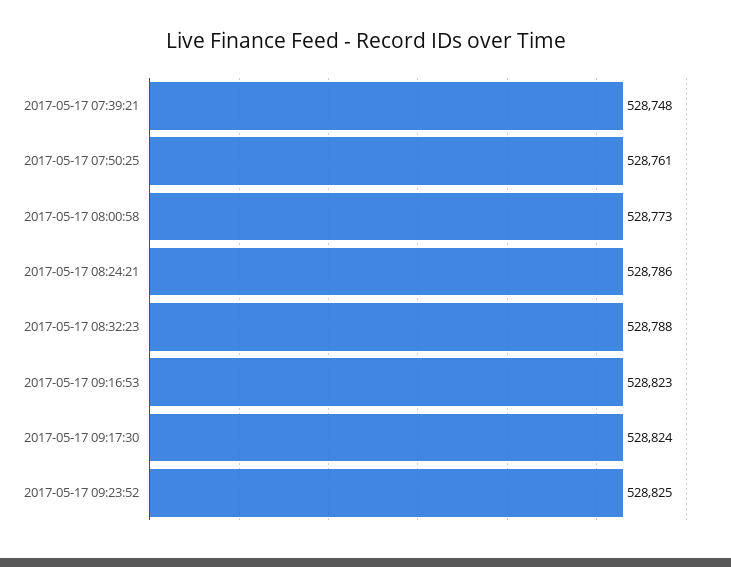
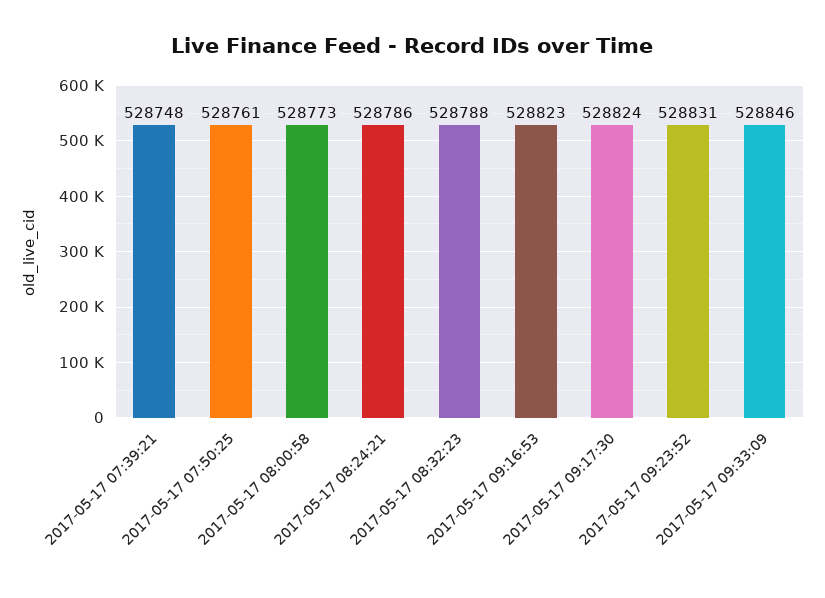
2017-05-17 09:23:52: 528825 -> 528831
2017-05-17 09:33:09: none -> 528846

